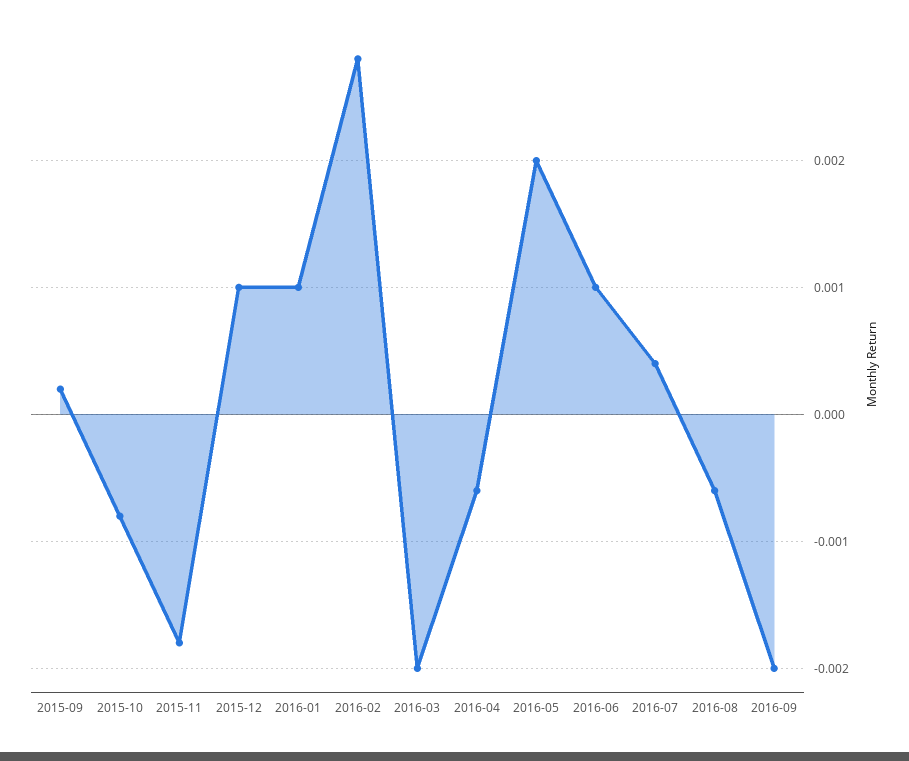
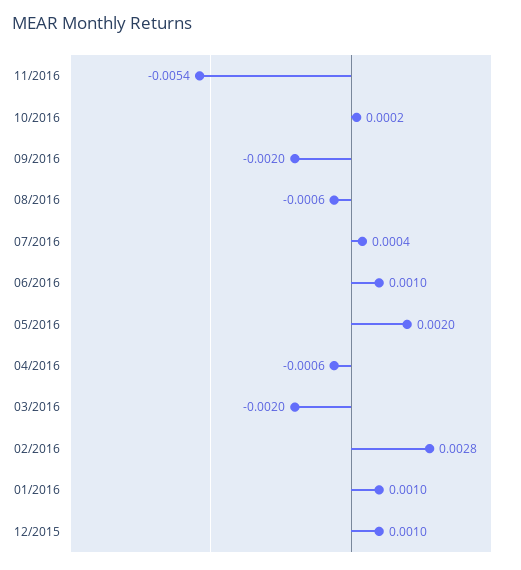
2015-09: 0.0002 -> none
2015-10: -0.0008 -> none
2015-11: -0.0018 -> none
11/2016: none -> -0.0054
10/2016: none -> 0.0002

